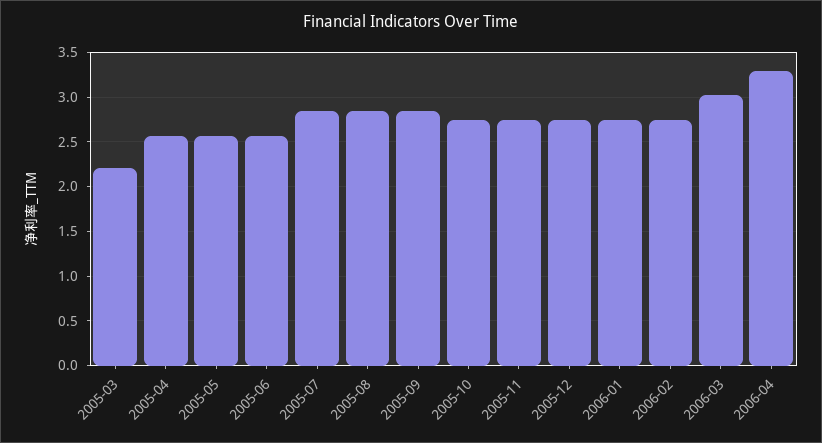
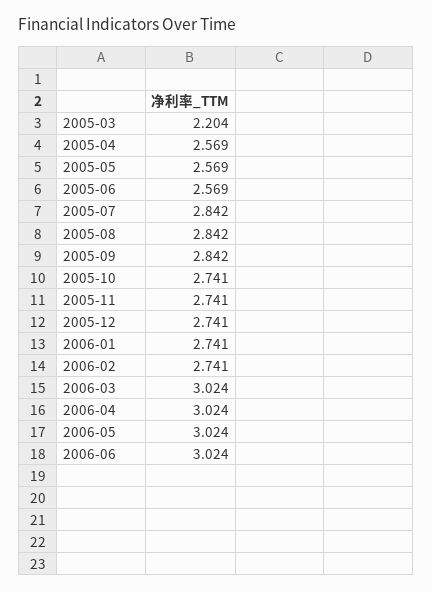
2006-04: 3.3 -> 3.024
2006-05: none -> 3.024
2006-06: none -> 3.024

